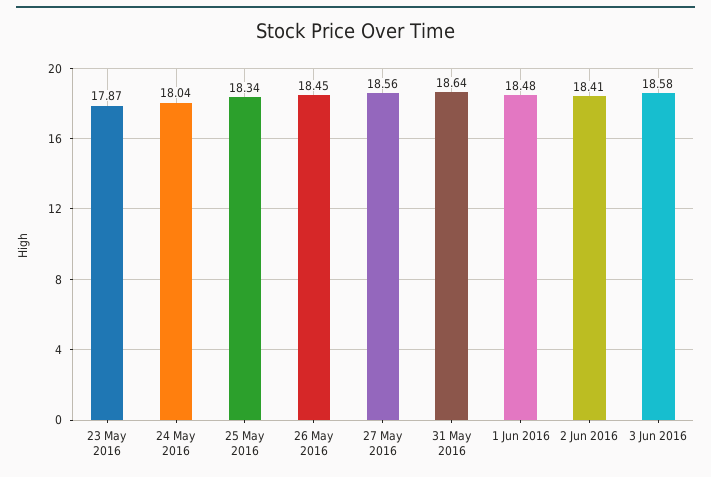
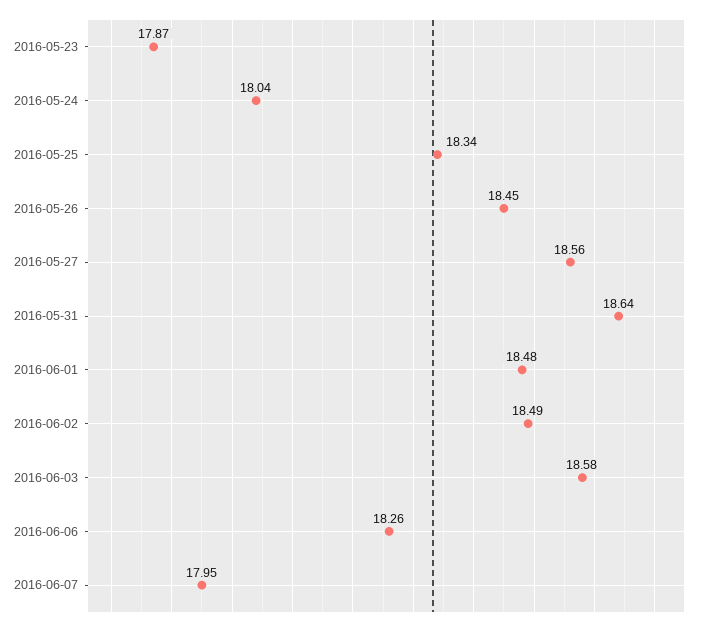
2 Jun 2016: 18.41 -> 18.49
2016-06-06: none -> 18.26
2016-06-07: none -> 17.95

